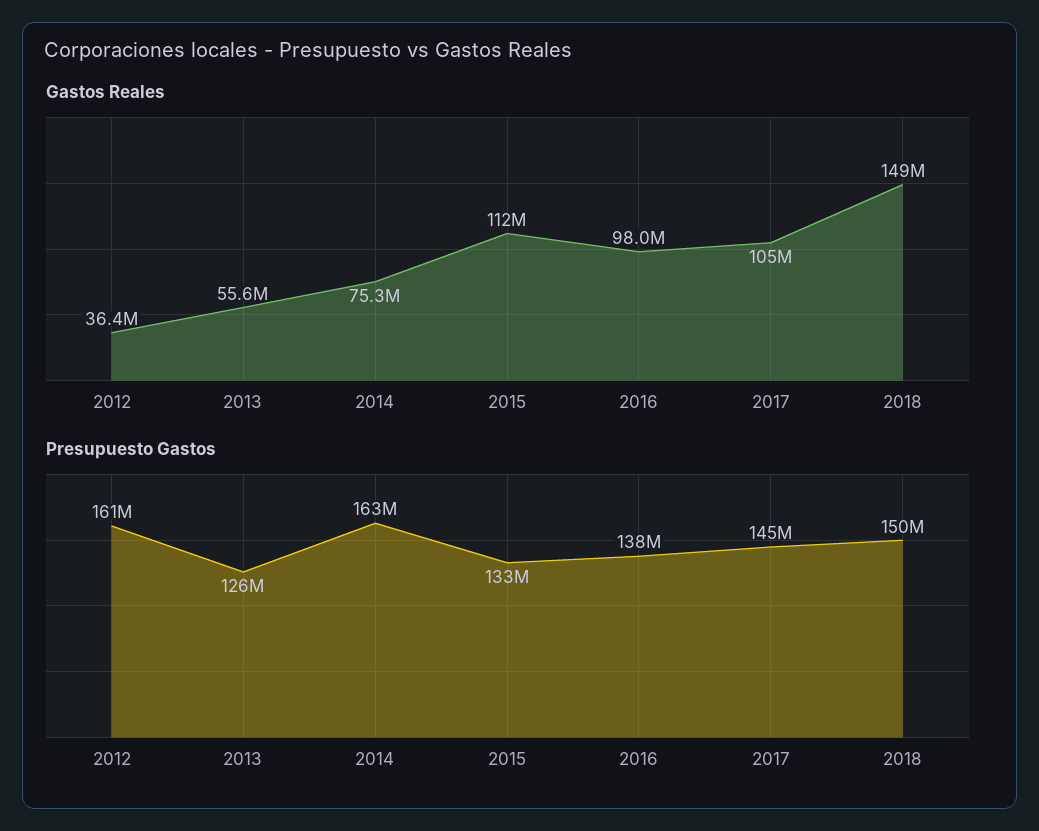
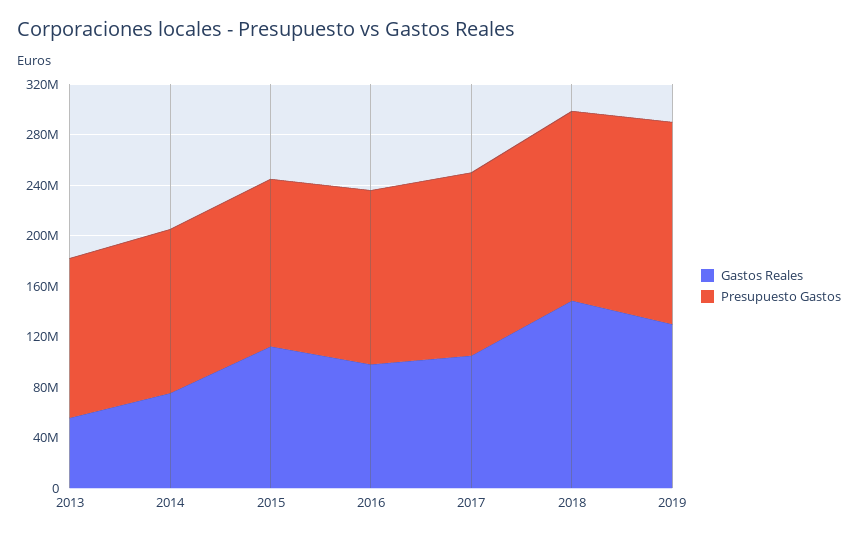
Gastos Reales, 2012: 36400000 -> none
Presupuesto Gastos, 2012: 161000000 -> none
Presupuesto Gastos, 2014: 163000000 -> 130000000
Gastos Reales, 2019: none -> 130000000
Presupuesto Gastos, 2019: none -> 160000000

